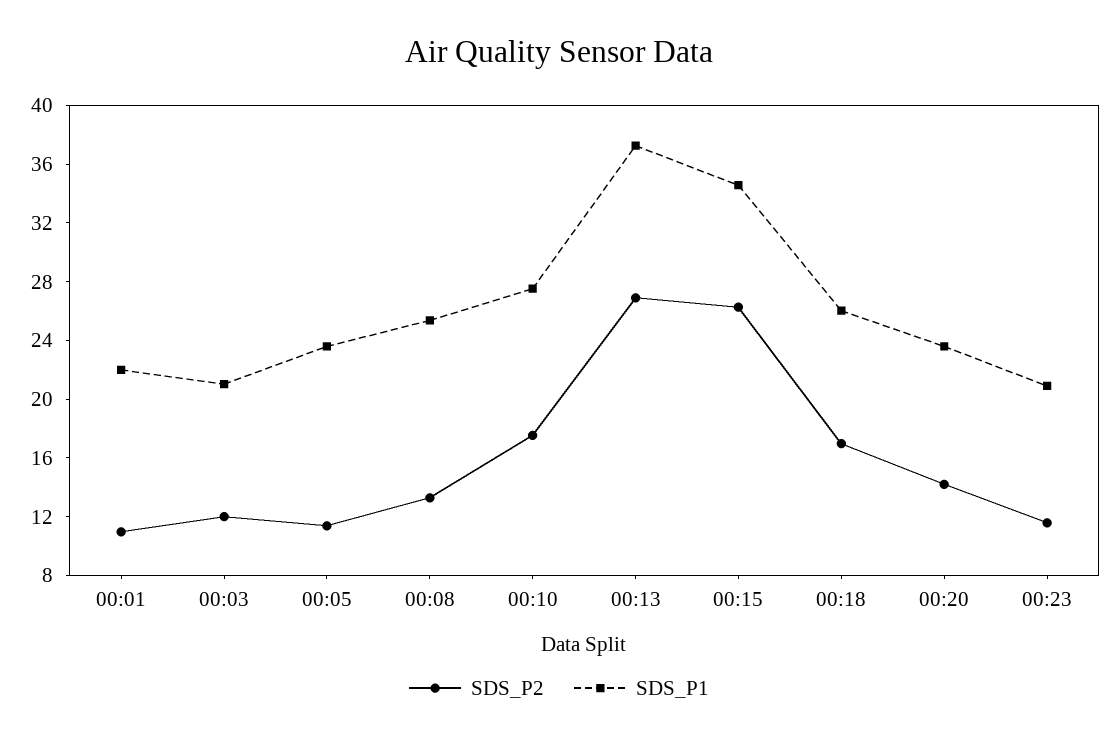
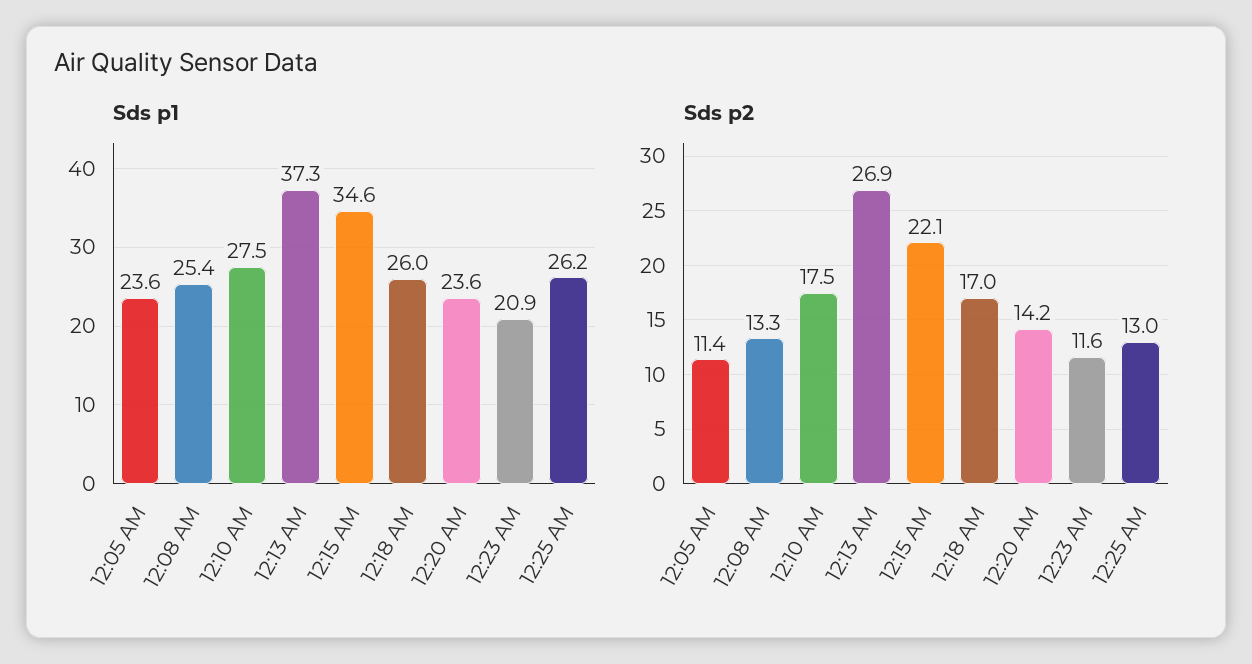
SDS_P2, 00:01: 11 -> none
SDS_P1, 00:01: 22 -> none
SDS_P2, 00:03: 12 -> none
SDS_P1, 00:03: 21 -> none
SDS_P2, 00:15: 26 -> 22.1
SDS_P1, 12:25 AM: none -> 26.2
SDS_P2, 12:25 AM: none -> 13

